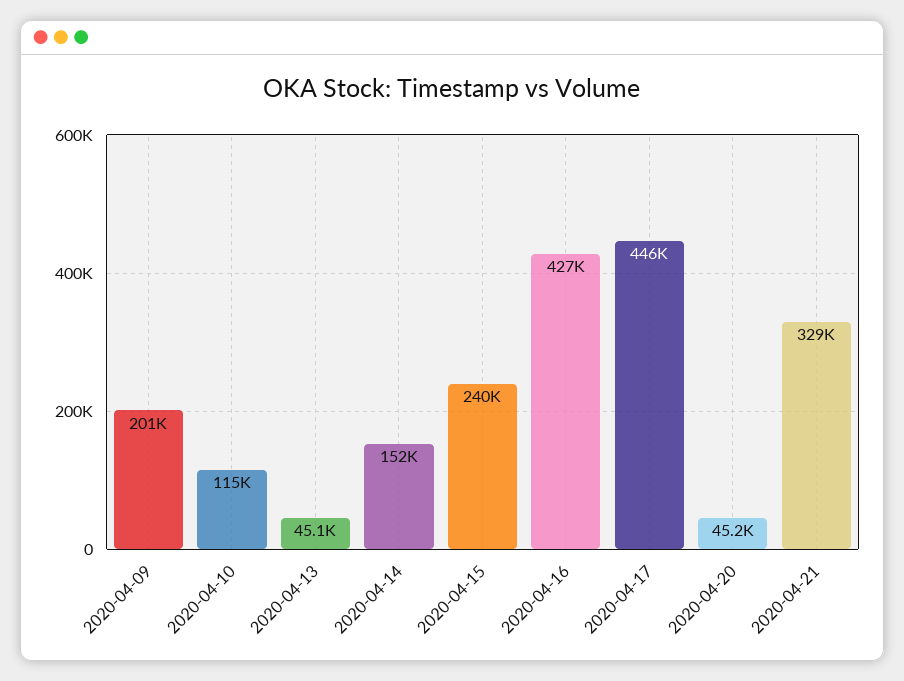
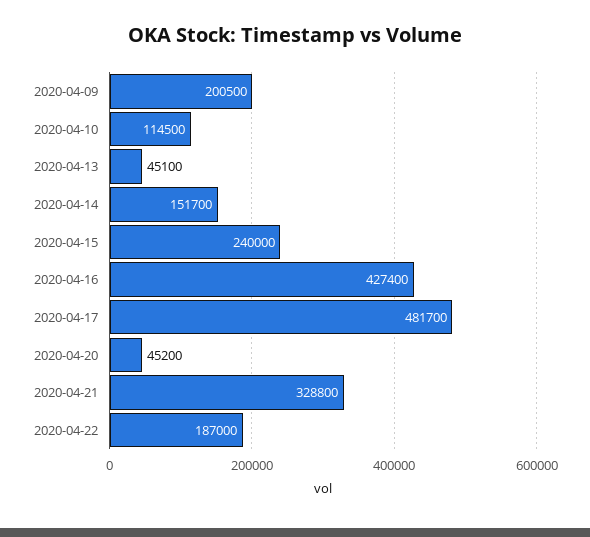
2020-04-17: 446000 -> 481700
2020-04-22: none -> 187000

